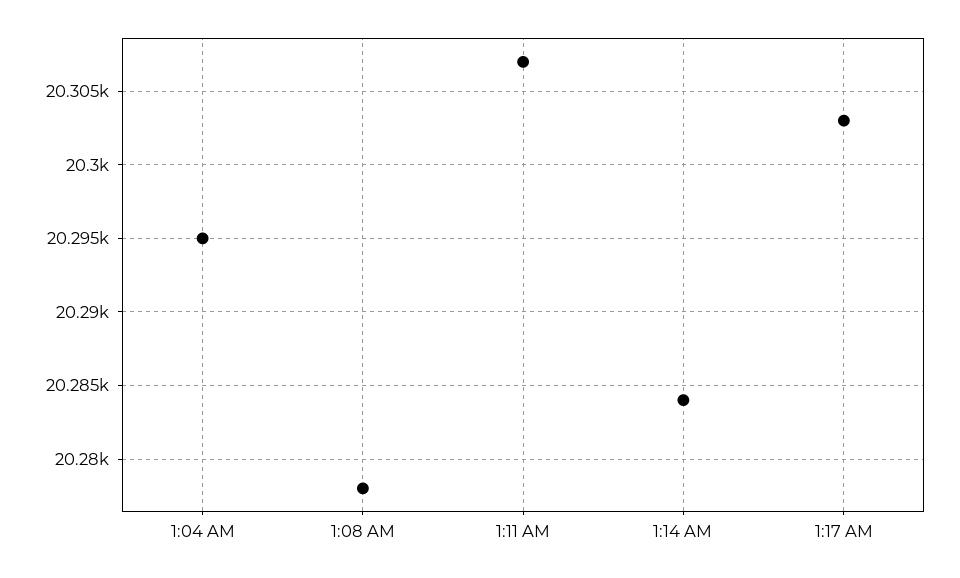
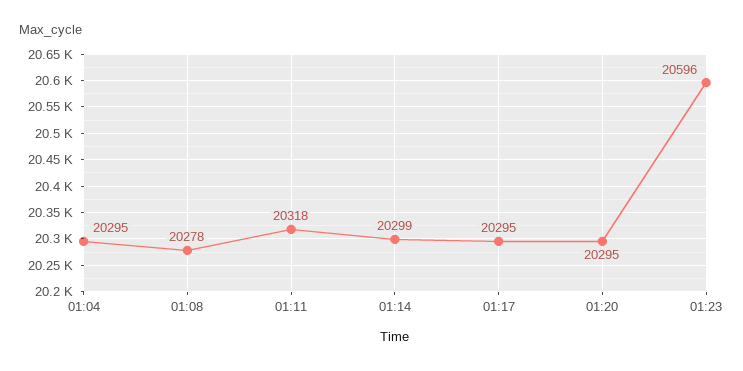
1:11 AM: 20307 -> 20318
1:14 AM: 20284 -> 20299
1:17 AM: 20303 -> 20295
01:20: none -> 20295
01:23: none -> 20596

